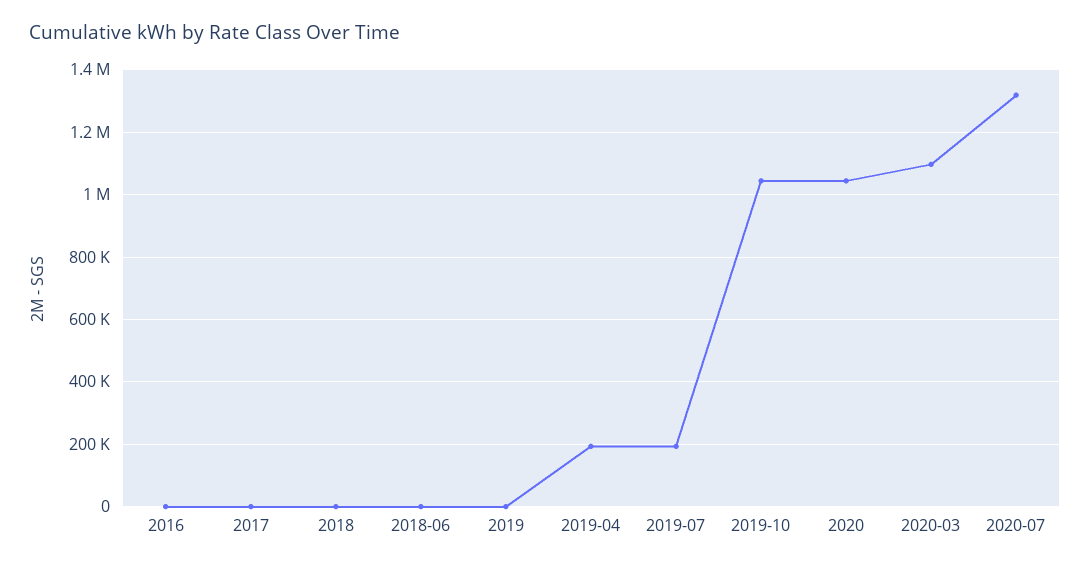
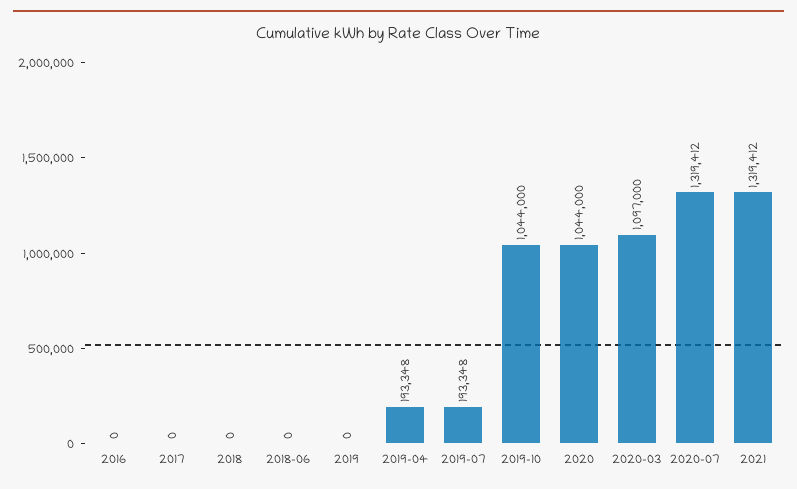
2021: none -> 1319412

